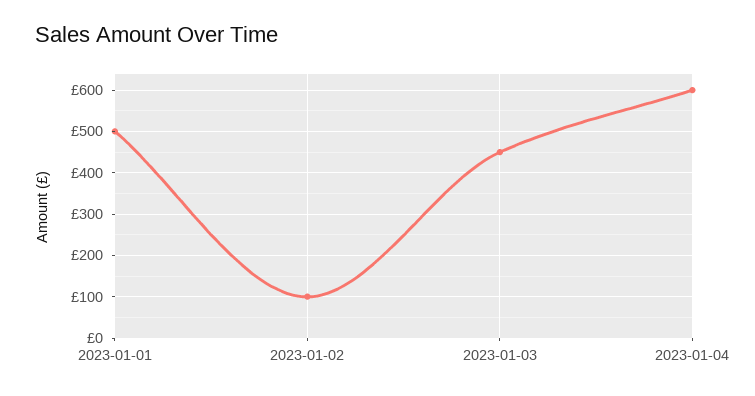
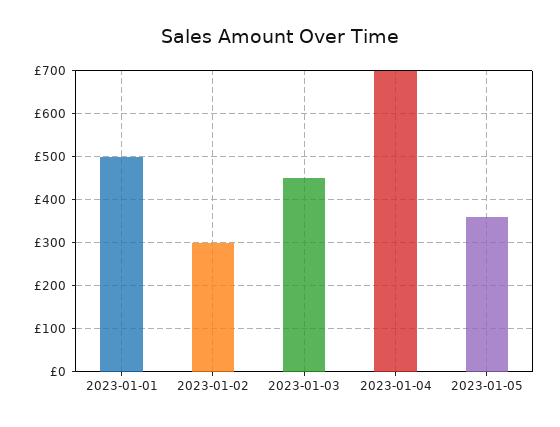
2023-01-02: 100 -> 300
2023-01-04: 600 -> 700
2023-01-05: none -> 360

